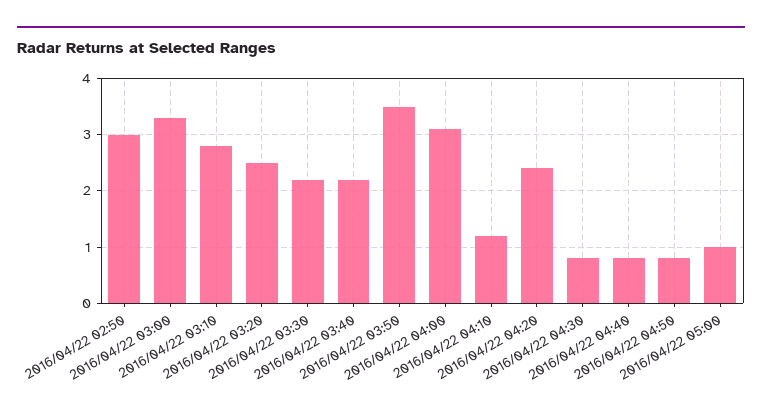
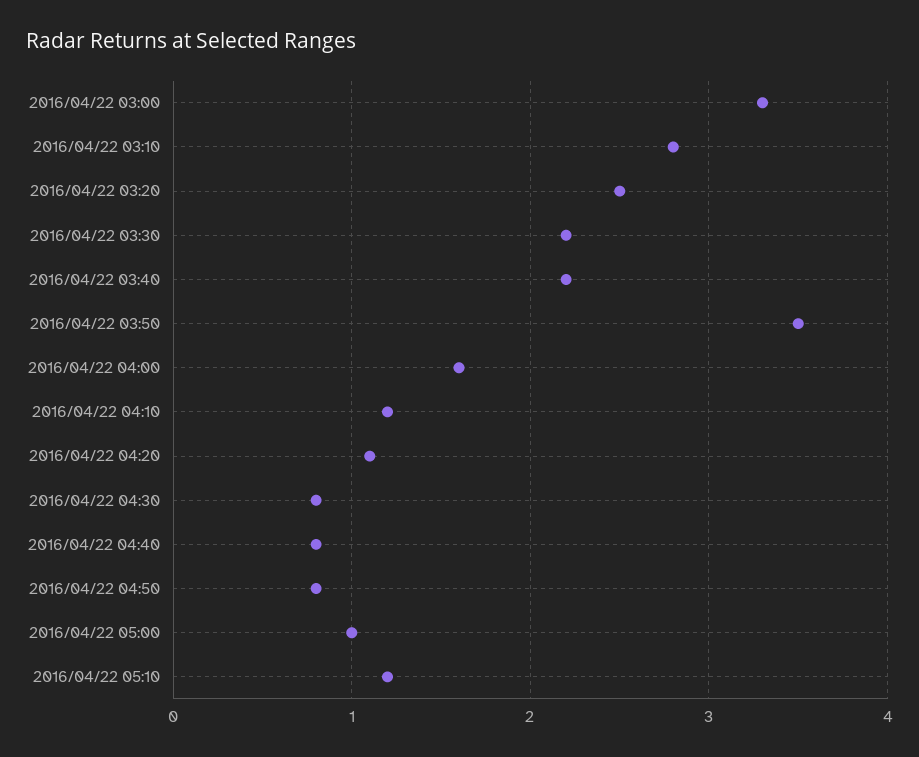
2016/04/22 02:50: 3 -> none
2016/04/22 04:00: 3 -> 1.6
2016/04/22 04:20: 2.5 -> 1.1
2016/04/22 05:10: none -> 1.2

